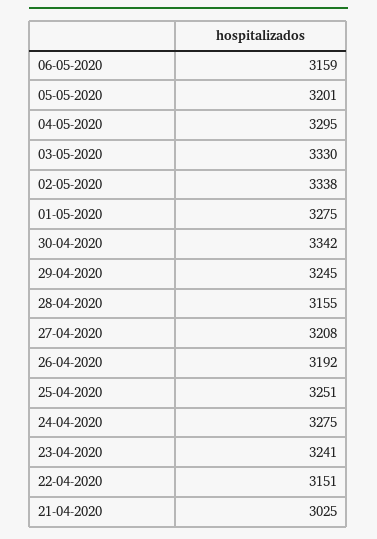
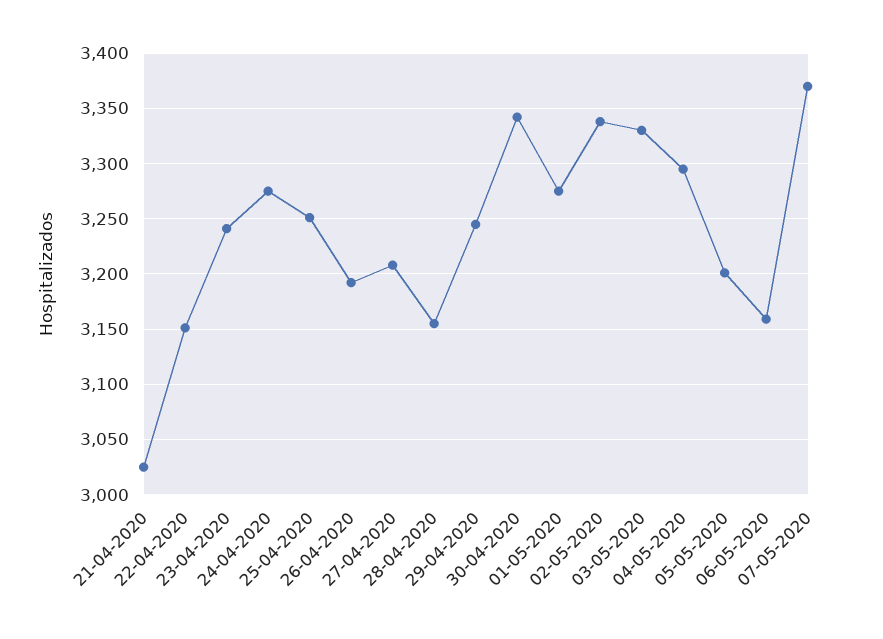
07-05-2020: none -> 3370

